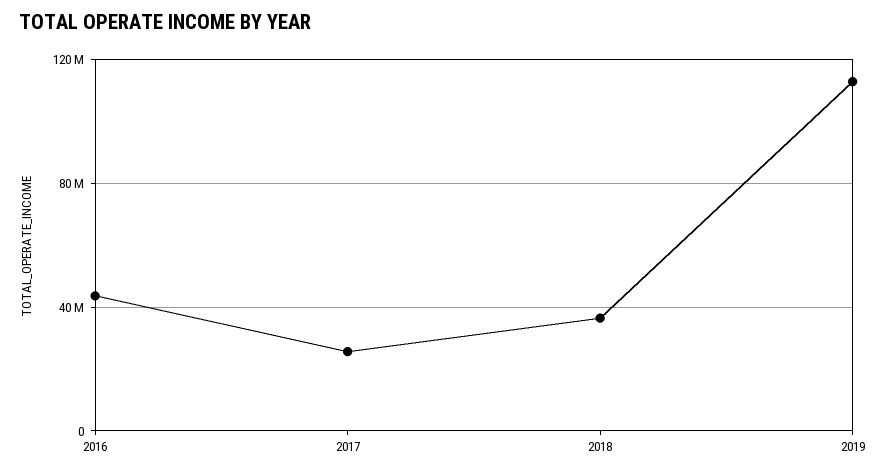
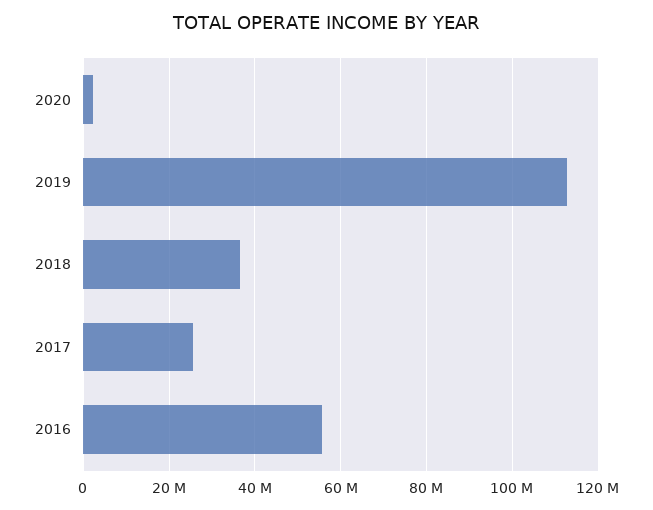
2016: 45000000 -> 56000000
2020: none -> 2000000

